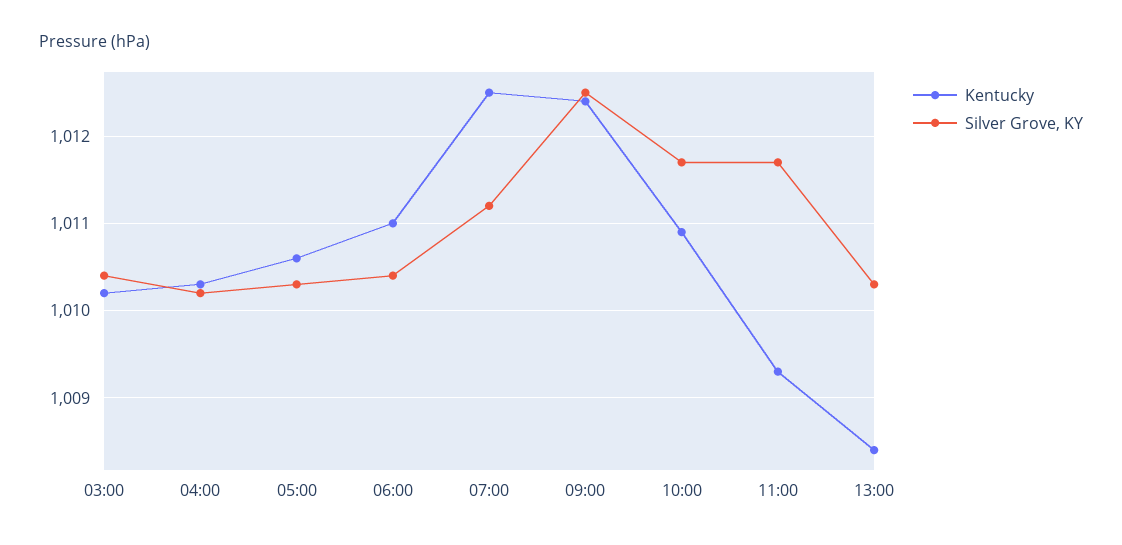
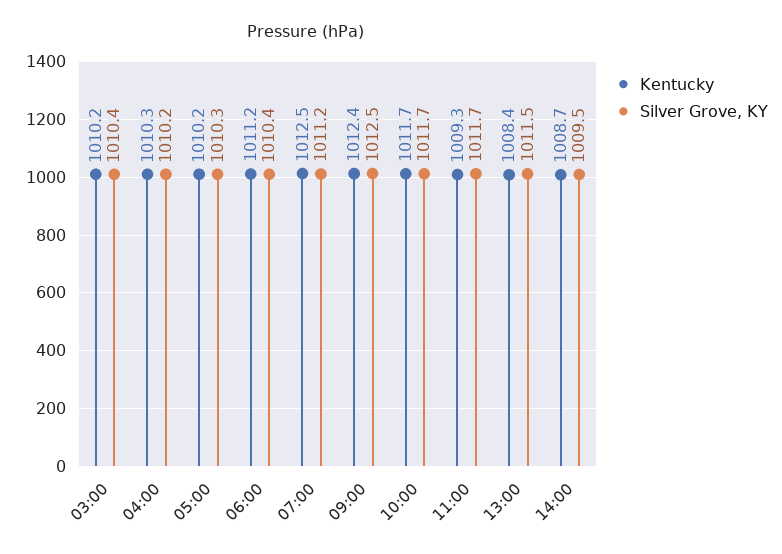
Kentucky, 05:00: 1010.6 -> 1010.2
Kentucky, 06:00: 1011 -> 1011.2
Kentucky, 10:00: 1010.9 -> 1011.7
Silver Grove, KY, 13:00: 1010.3 -> 1011.5
Kentucky, 14:00: none -> 1008.7
Silver Grove, KY, 14:00: none -> 1009.5

